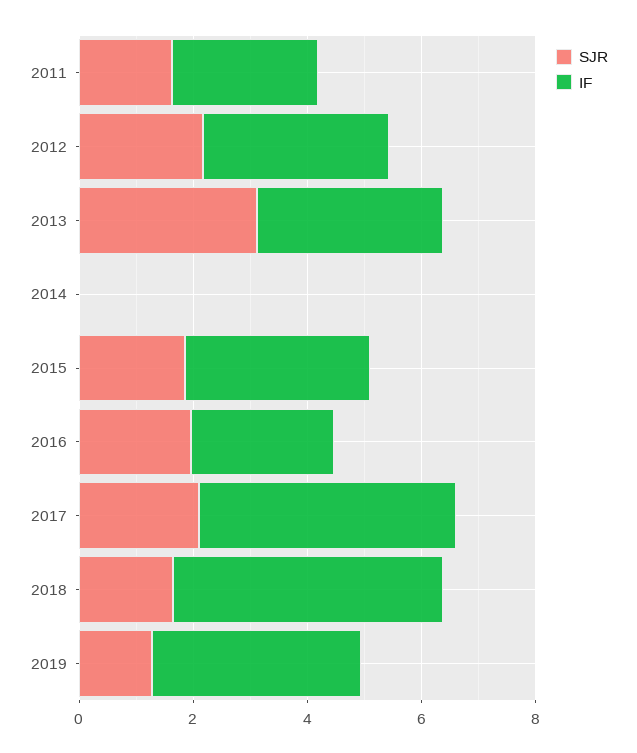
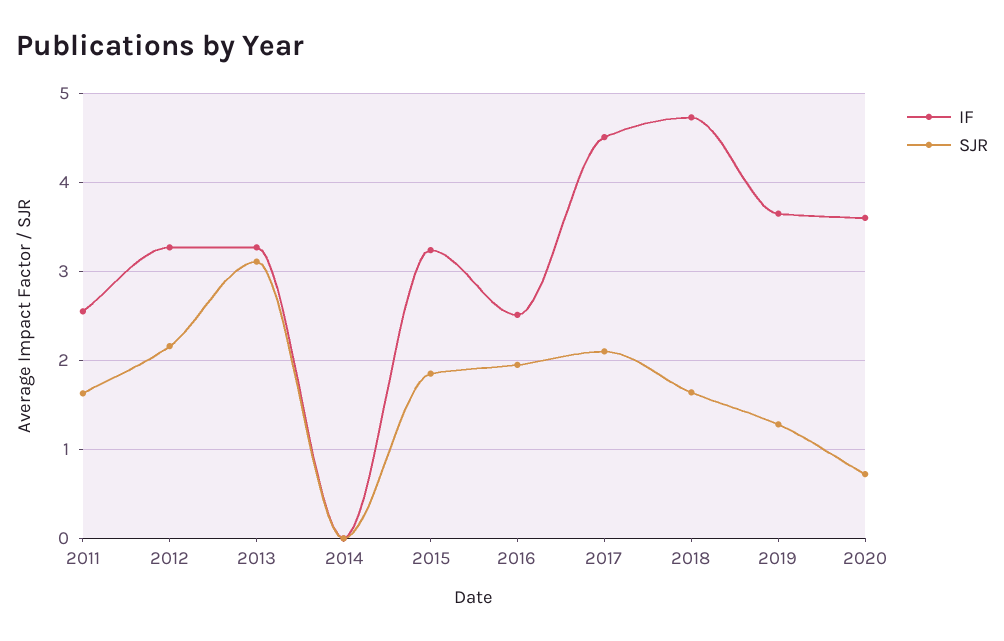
IF, 2020: none -> 3.6
SJR, 2020: none -> 0.7

